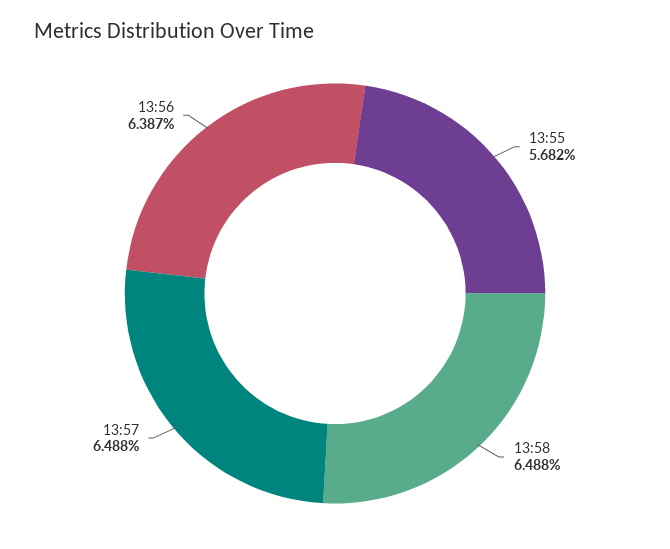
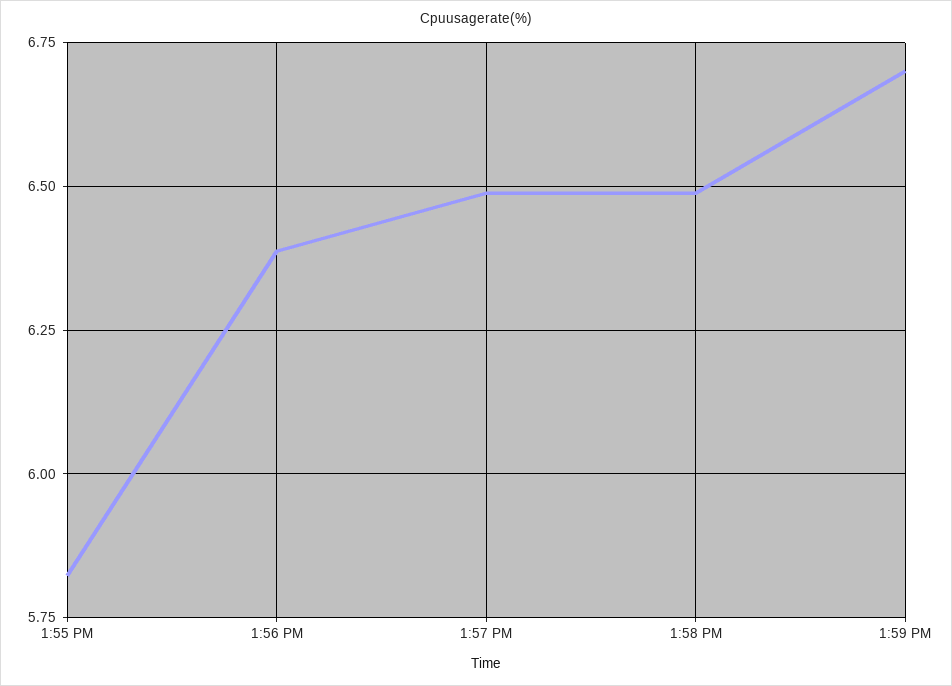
13:55: 5.682 -> 5.825
1:59 PM: none -> 6.7

